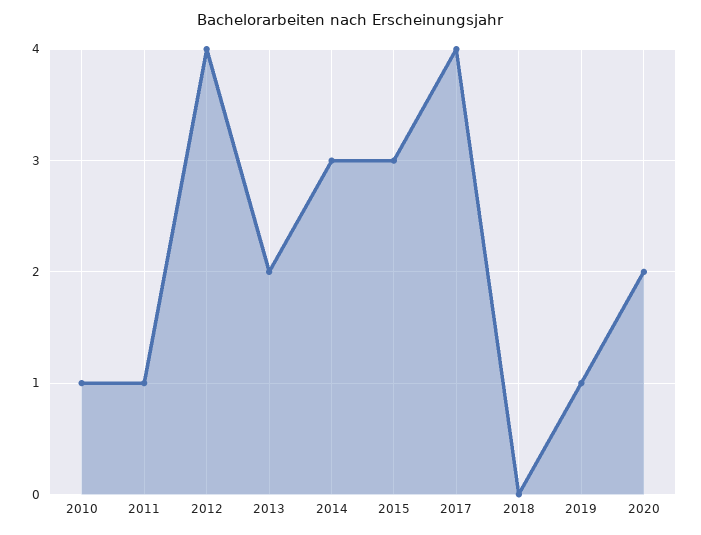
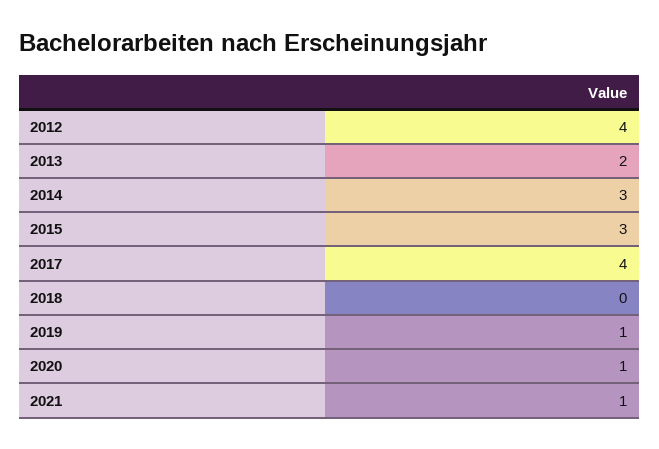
2010: 1 -> none
2011: 1 -> none
2020: 2 -> 1
2021: none -> 1

